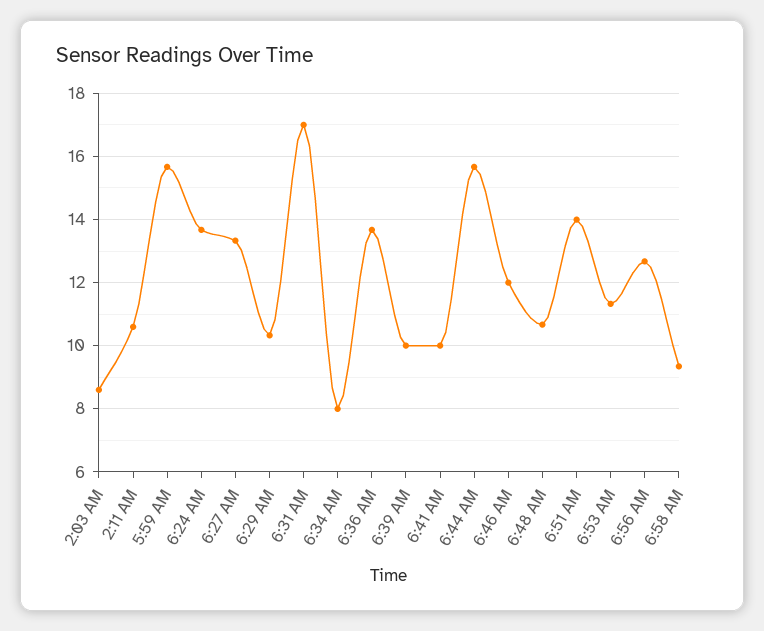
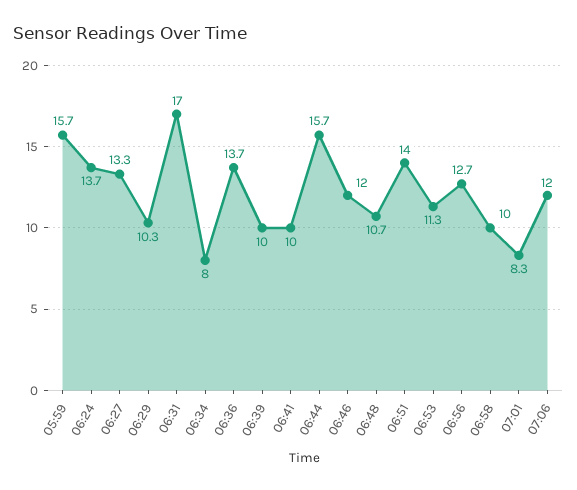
2:03 AM: 8.6 -> none
2:11 AM: 10.6 -> none
6:58 AM: 9.4 -> 10
07:01: none -> 8.3
07:06: none -> 12

